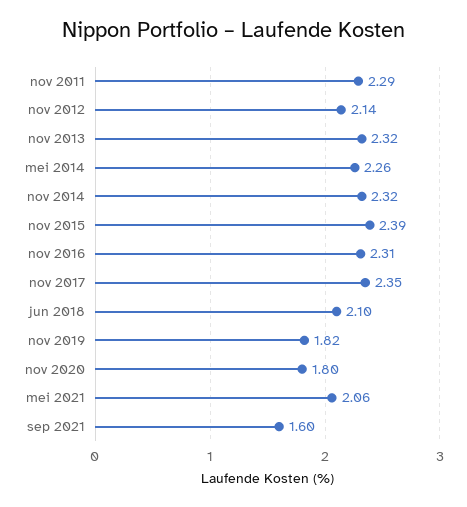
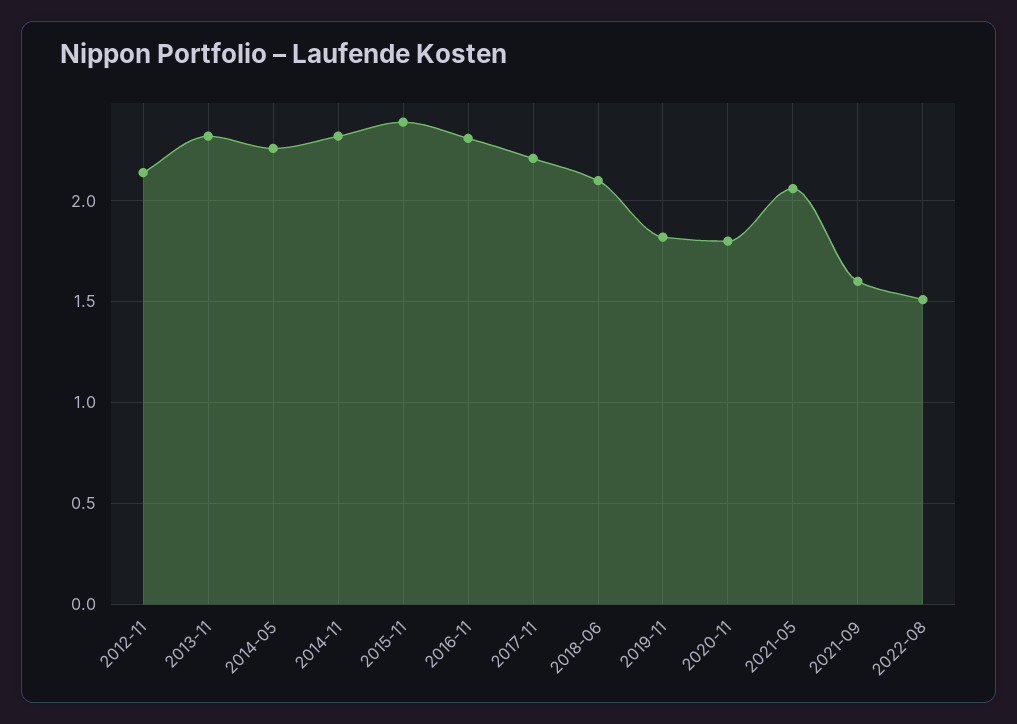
nov 2011: 2.29 -> none
nov 2017: 2.35 -> 2.2
2022-08: none -> 1.5

